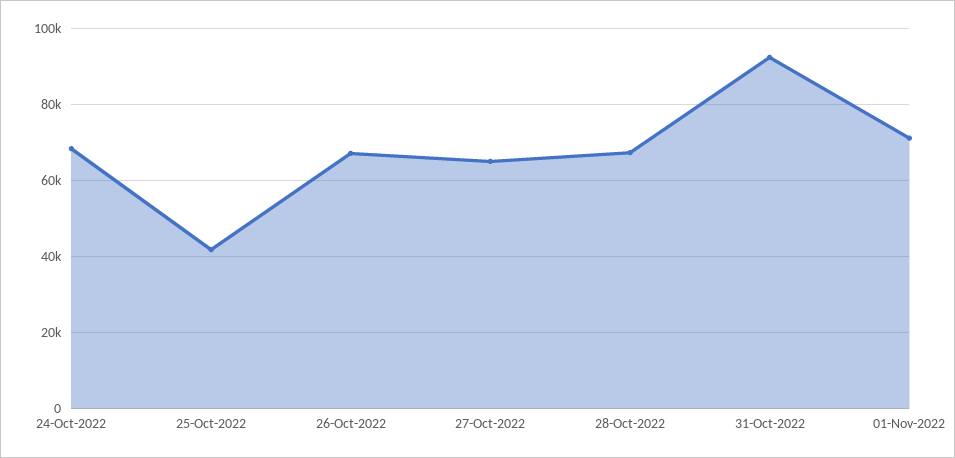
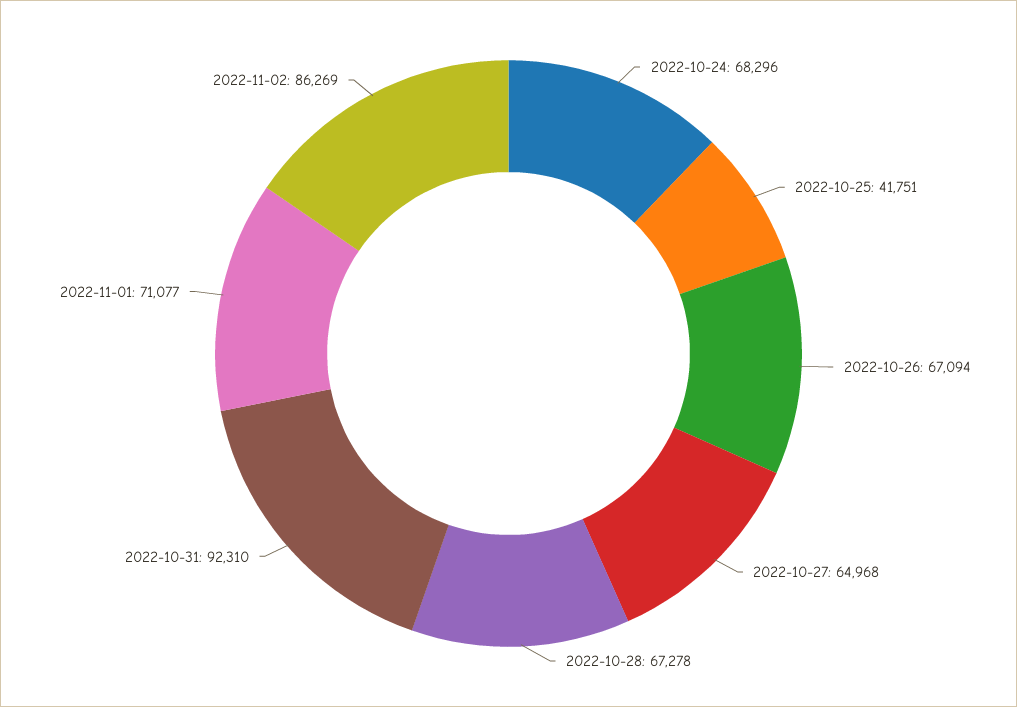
2022-11-02: none -> 86269

